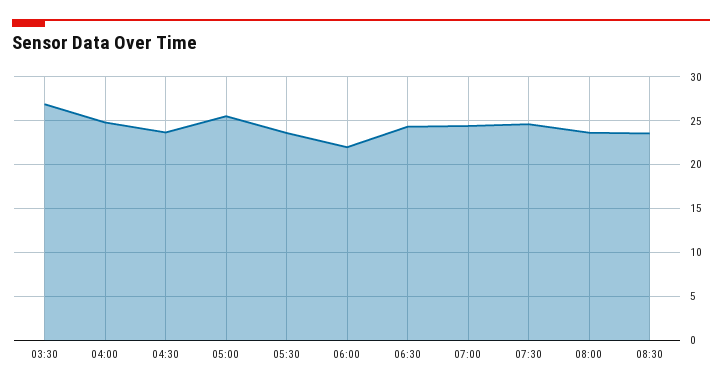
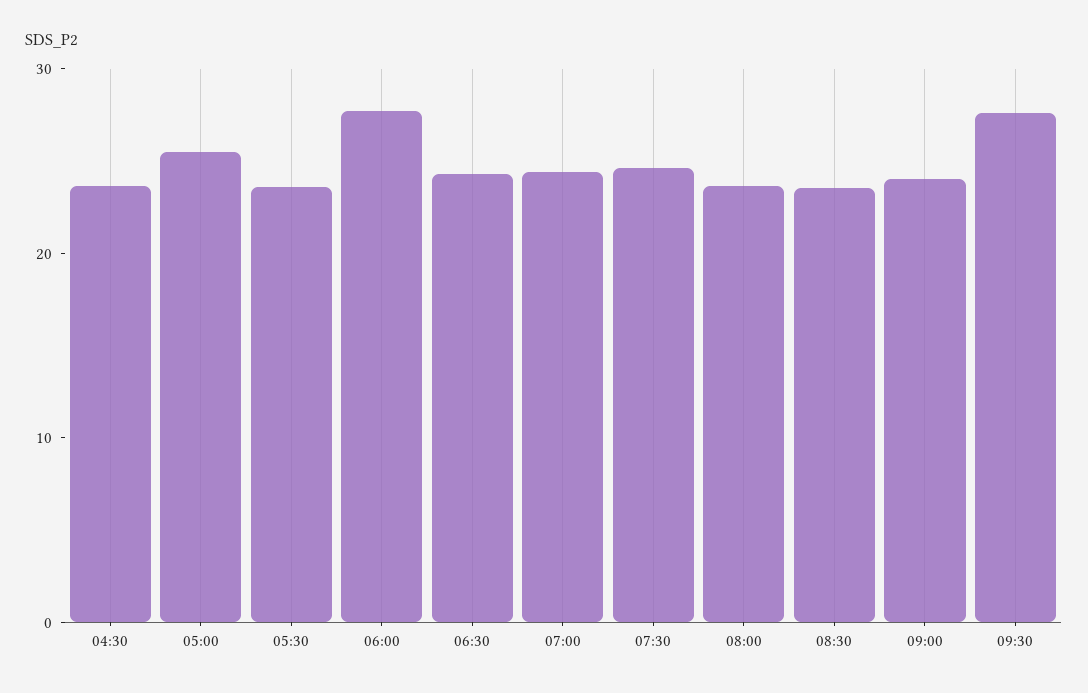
03:30: 27 -> none
04:00: 25 -> none
06:00: 22 -> 28
09:00: none -> 24
09:30: none -> 28

